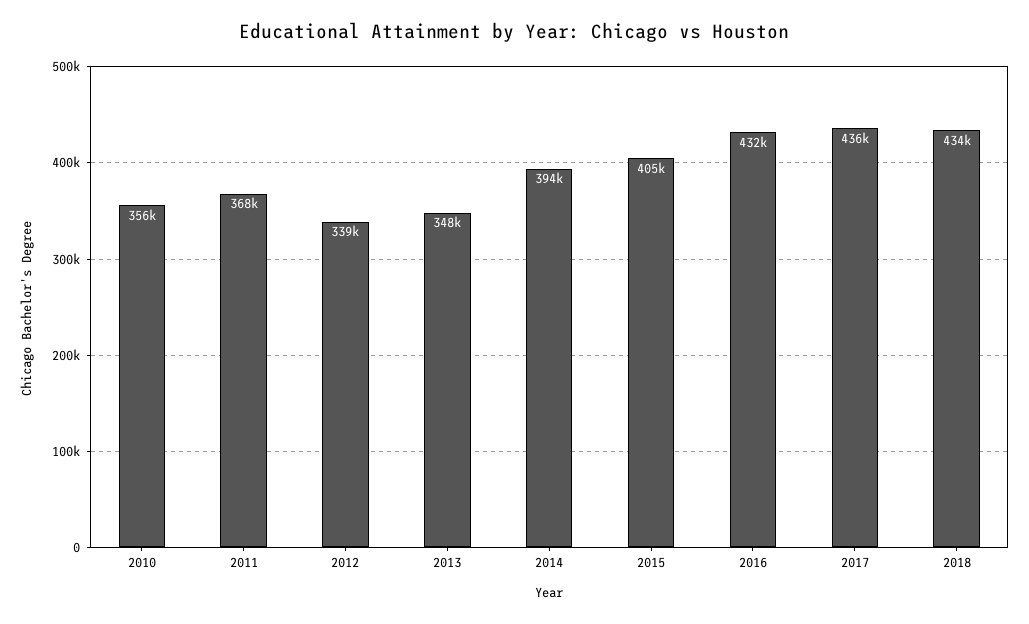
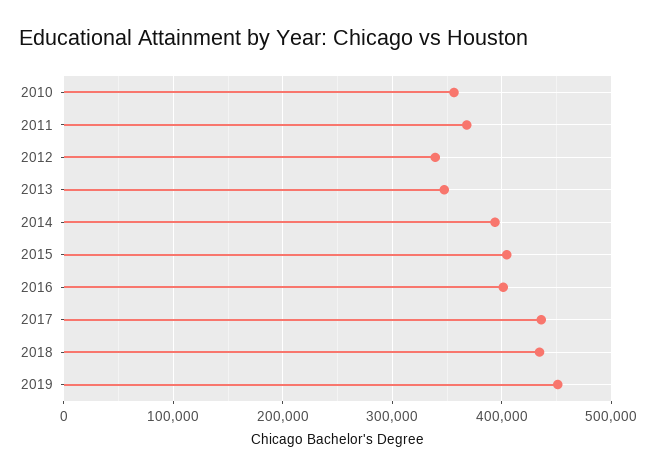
2016: 432000 -> 400000
2019: none -> 450000

